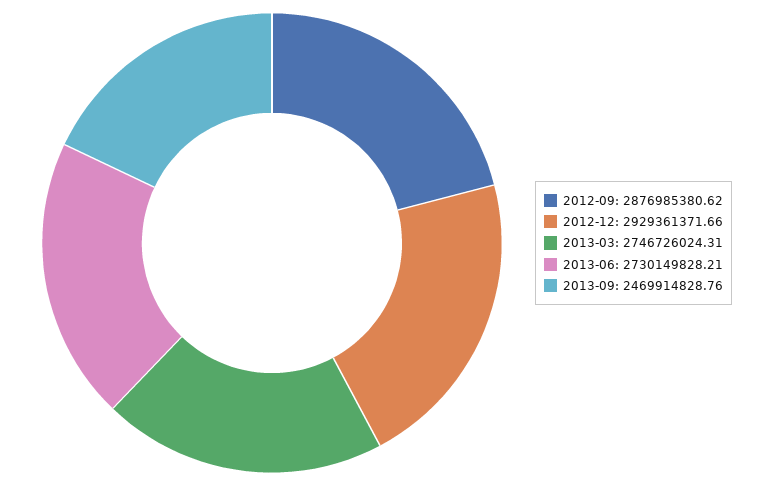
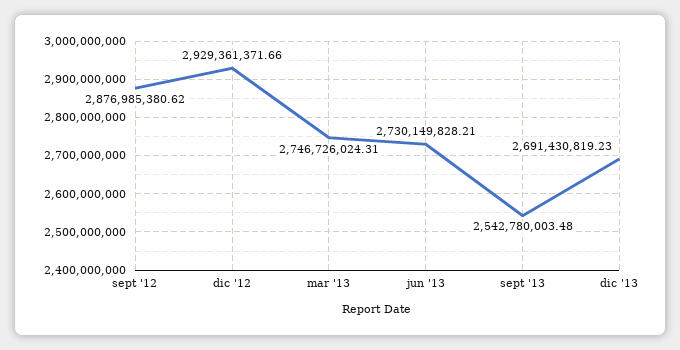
2013-09: 2469914828.76 -> 2542780003.48
dic '13: none -> 2691430819.23

